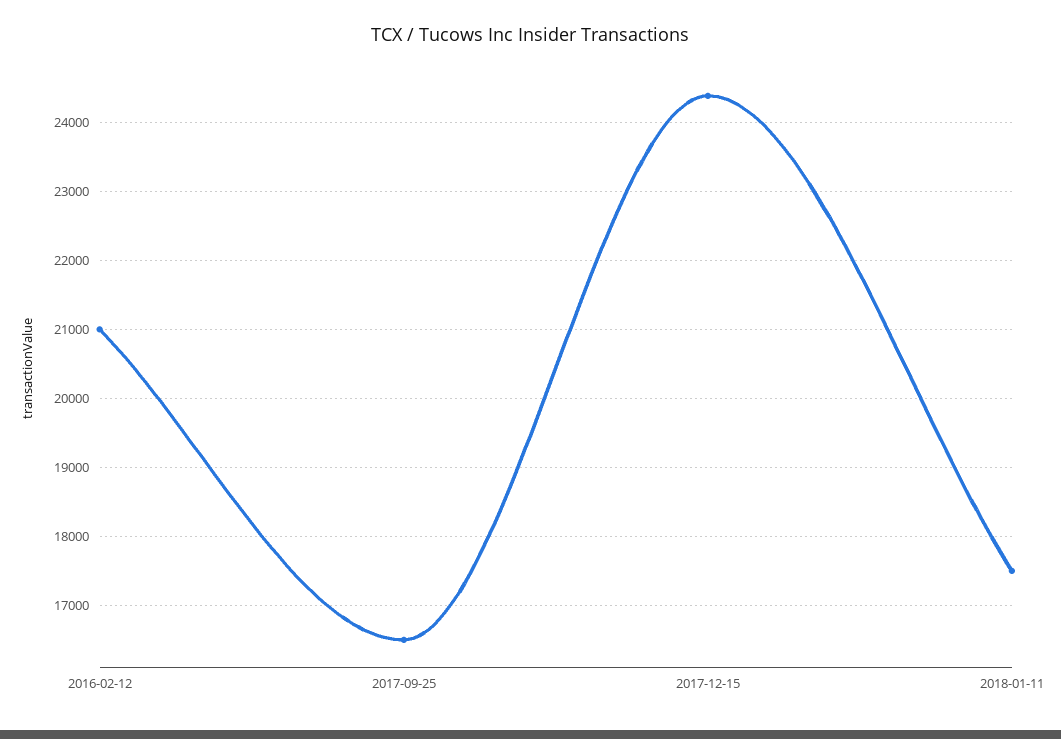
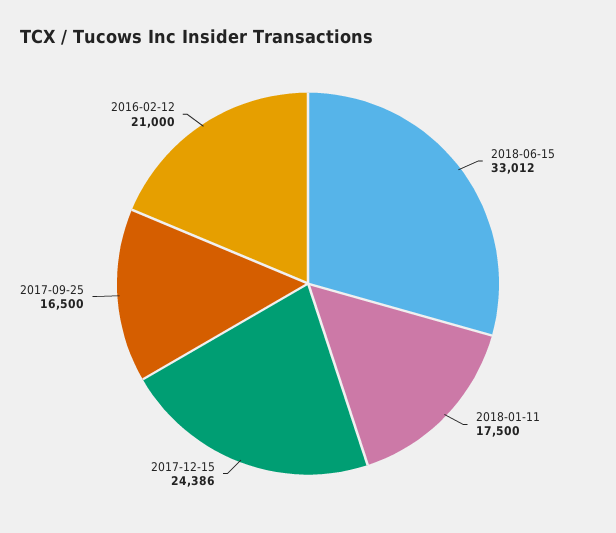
2018-06-15: none -> 33012

